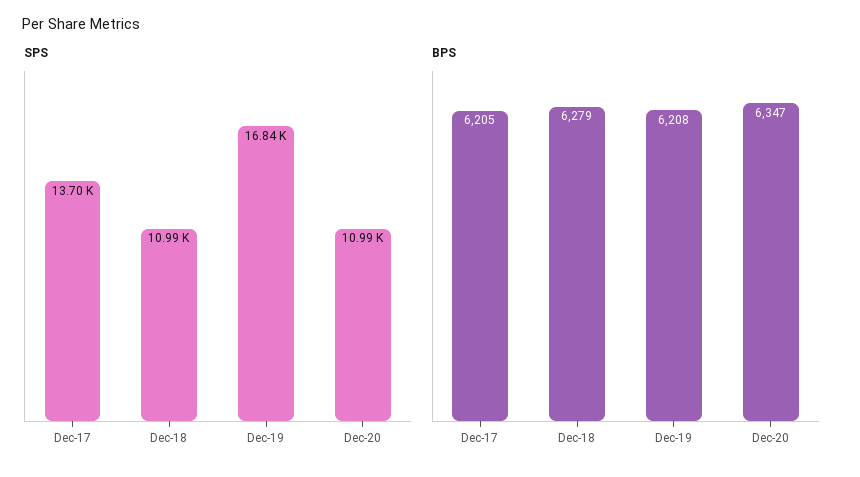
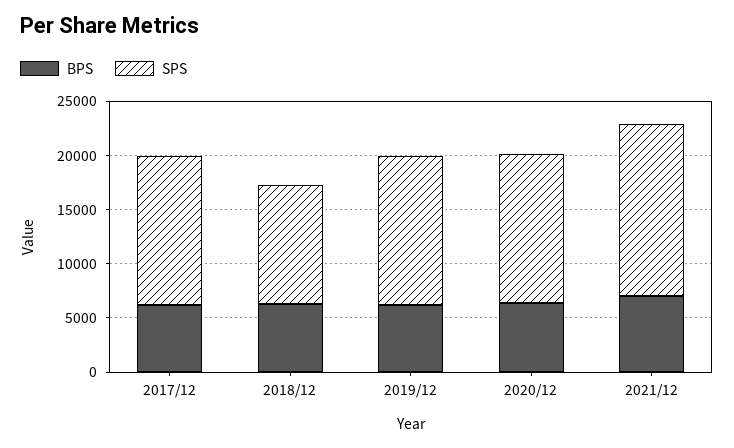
SPS, Dec-19: 16840 -> 14000
SPS, Dec-20: 10990 -> 14000
BPS, 2021/12: none -> 7000
SPS, 2021/12: none -> 16000

